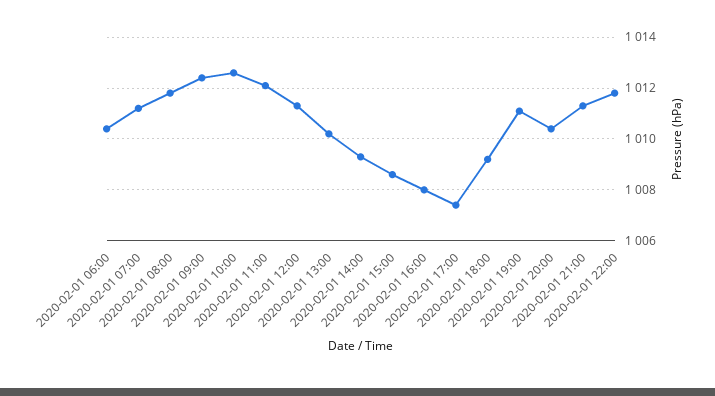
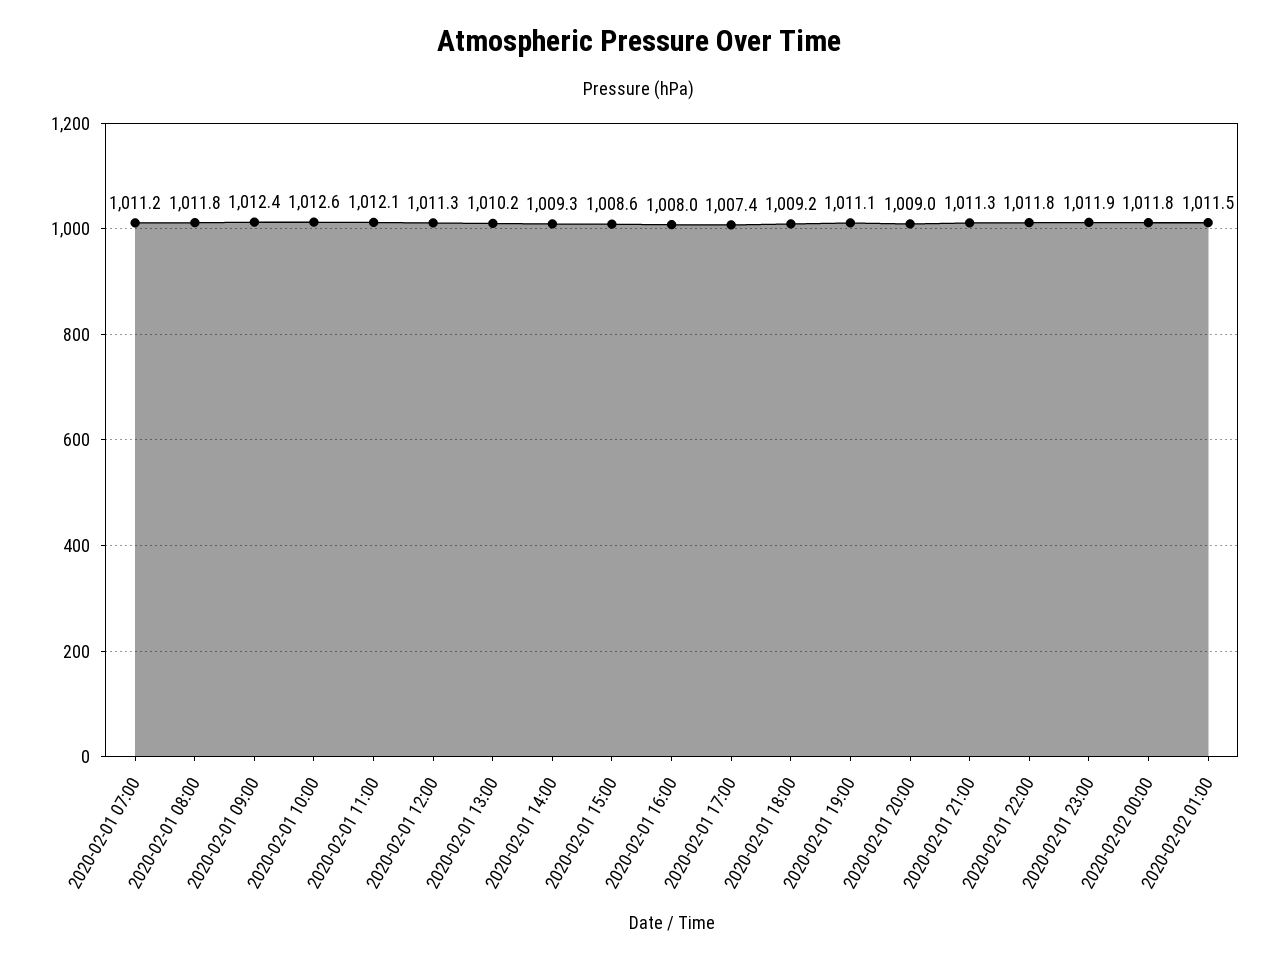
2020-02-01 06:00: 1010.5 -> none
2020-02-01 20:00: 1010.5 -> 1009
2020-02-01 23:00: none -> 1011.9
2020-02-02 00:00: none -> 1011.8
2020-02-02 01:00: none -> 1011.5

